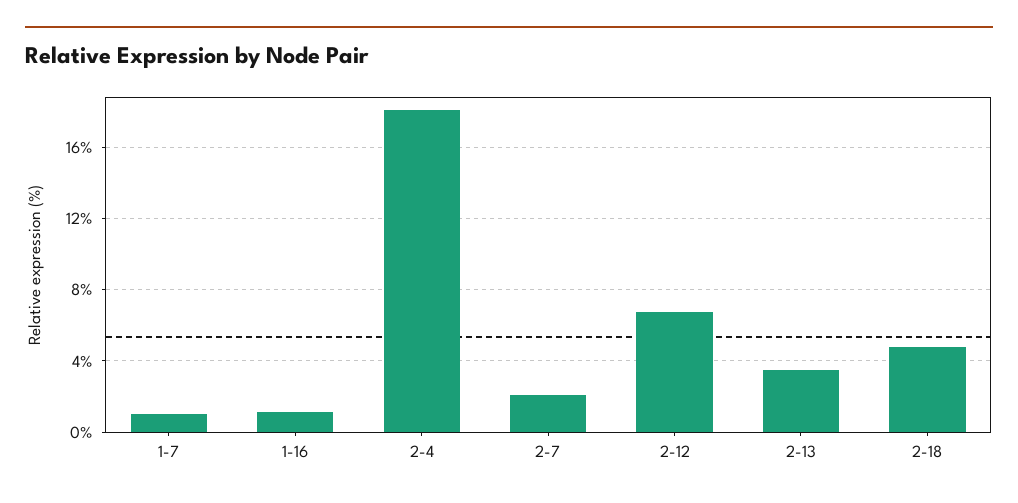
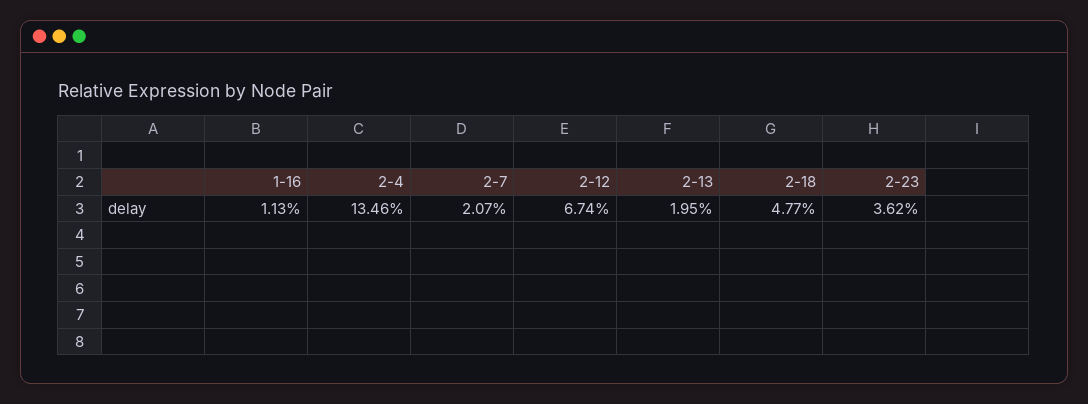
1-7: 1 -> none
2-4: 18 -> 13.46
2-13: 3.5 -> 1.95
2-23: none -> 3.62

